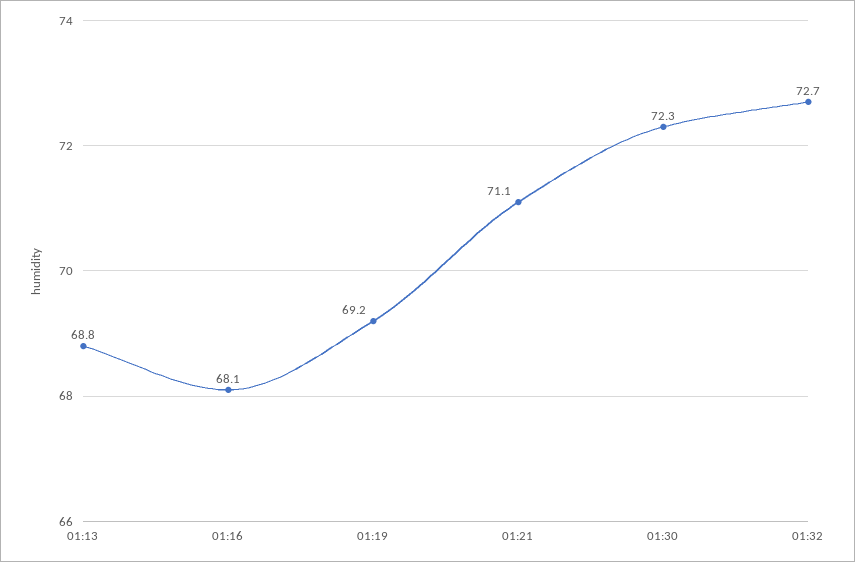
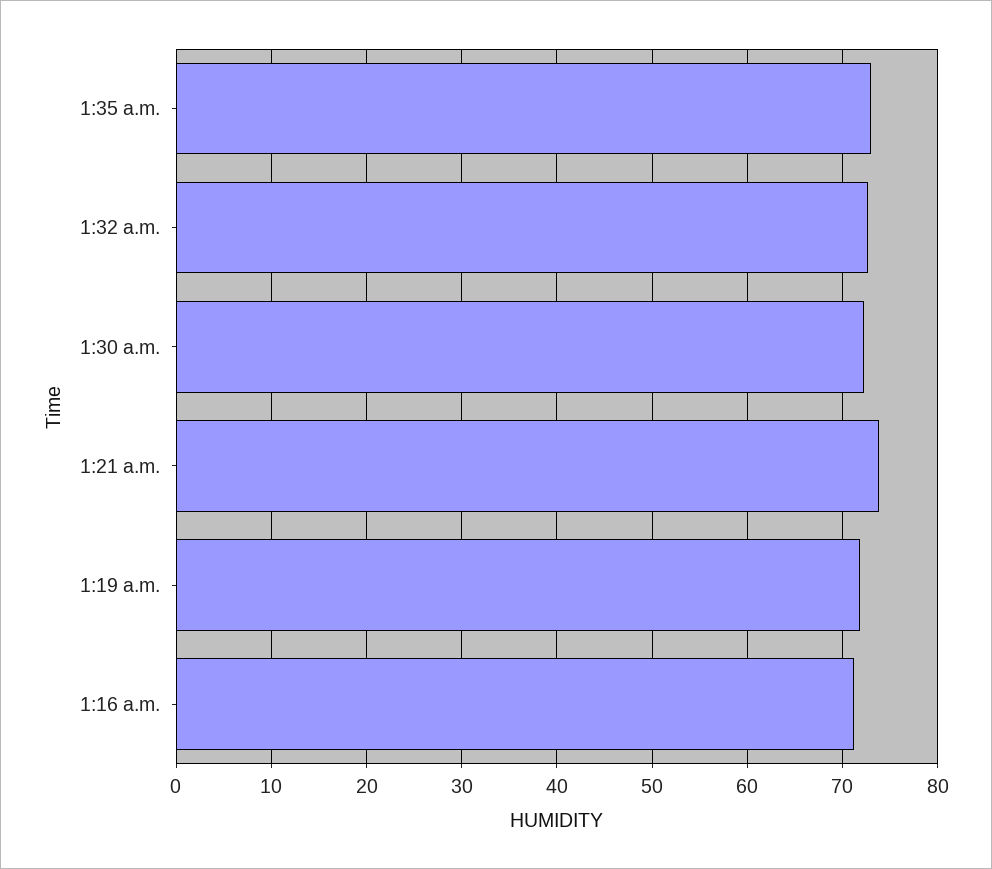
01:13: 68.8 -> none
01:16: 68.1 -> 71
01:19: 69.2 -> 72
01:21: 71.1 -> 74
1:35 a.m.: none -> 73

